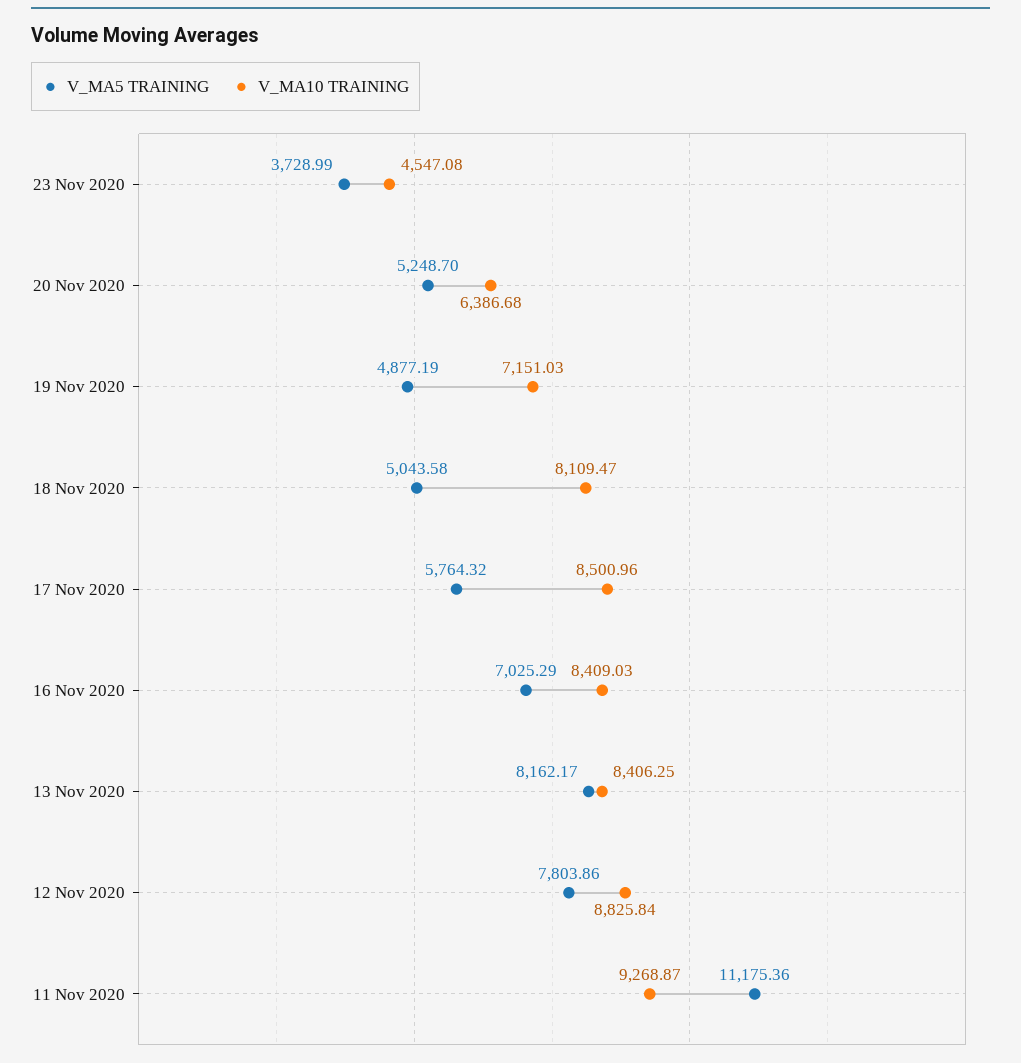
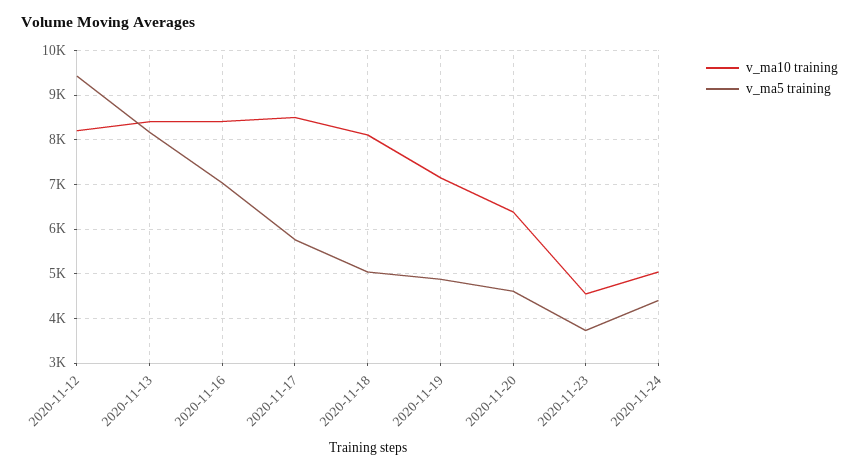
V_MA5 TRAINING, 20 Nov 2020: 5248.7 -> 4600
V_MA5 TRAINING, 12 Nov 2020: 7803.86 -> 9400
V_MA10 TRAINING, 12 Nov 2020: 8825.84 -> 8200
V_MA5 TRAINING, 11 Nov 2020: 11175.36 -> none
V_MA10 TRAINING, 11 Nov 2020: 9268.87 -> none
V_MA10 TRAINING, 2020-11-24: none -> 5000
V_MA5 TRAINING, 2020-11-24: none -> 4400

